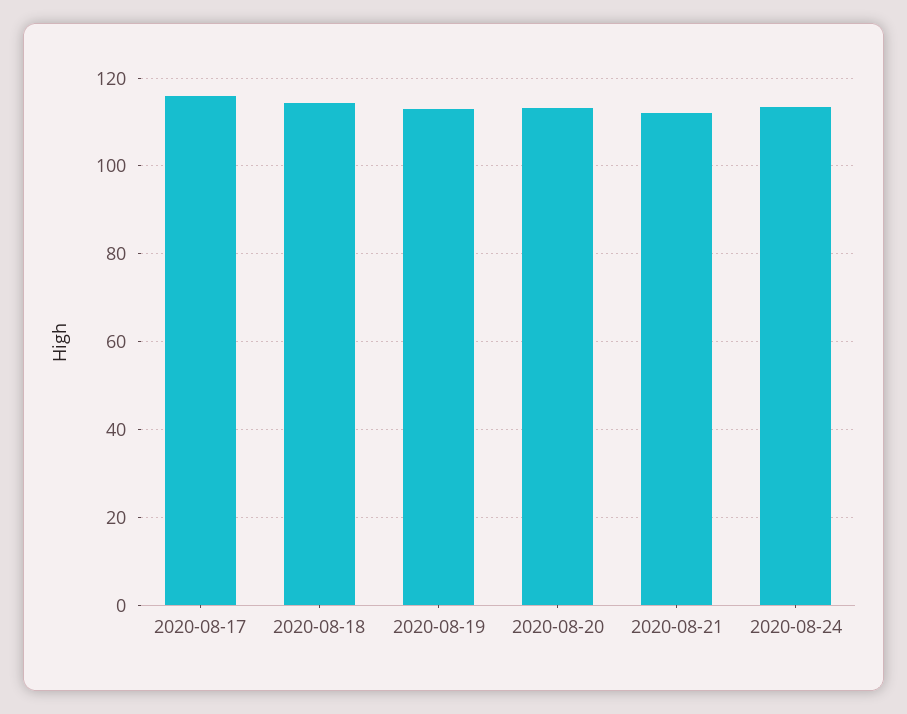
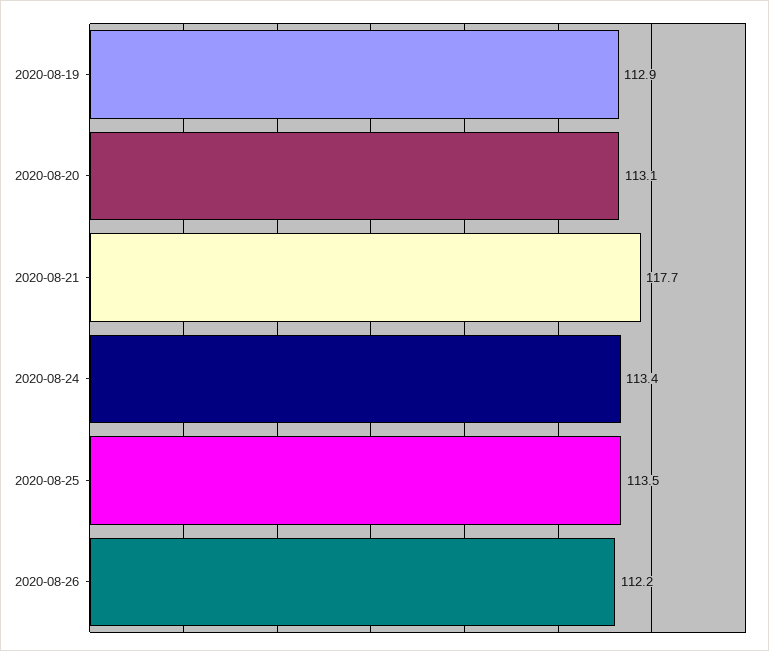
2020-08-17: 116 -> none
2020-08-18: 114 -> none
2020-08-21: 112 -> 117.7
2020-08-25: none -> 113.5
2020-08-26: none -> 112.2

